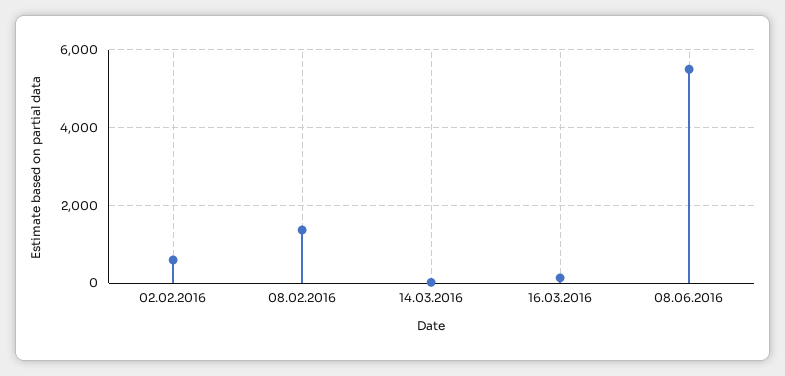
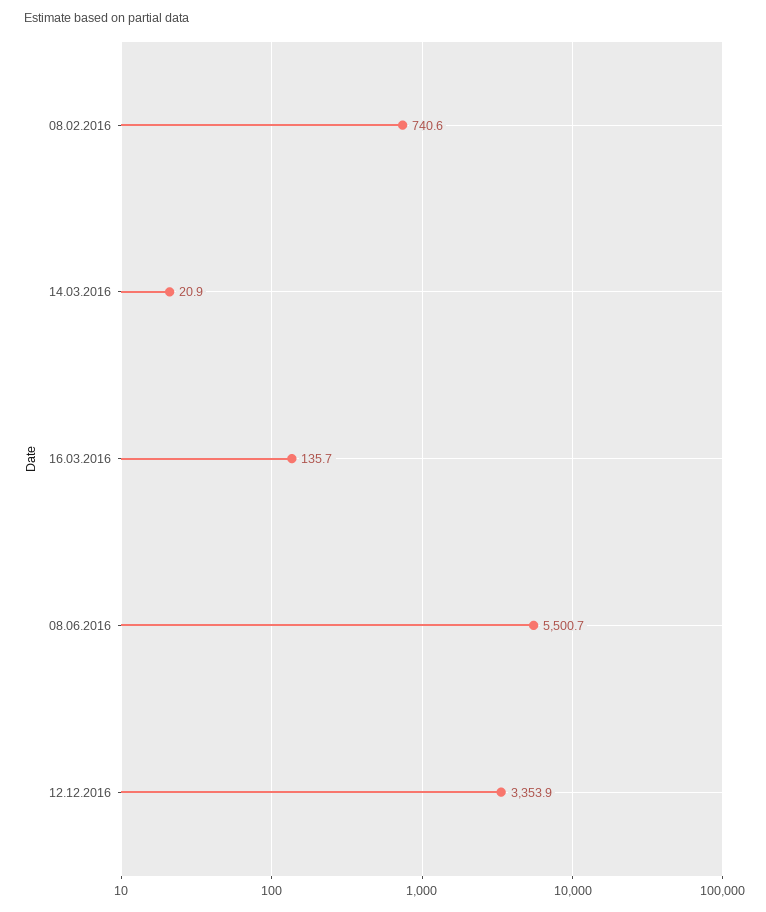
02.02.2016: 600 -> none
08.02.2016: 1400 -> 740.6
12.12.2016: none -> 3353.9

